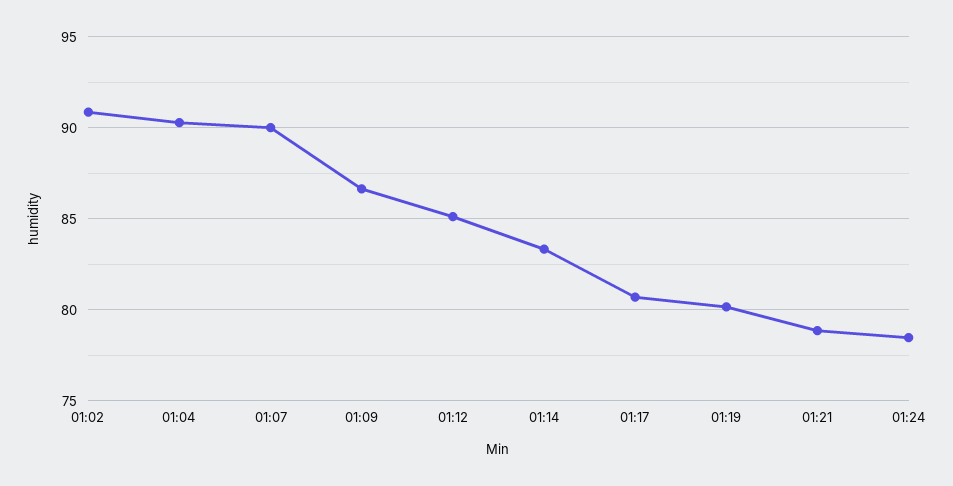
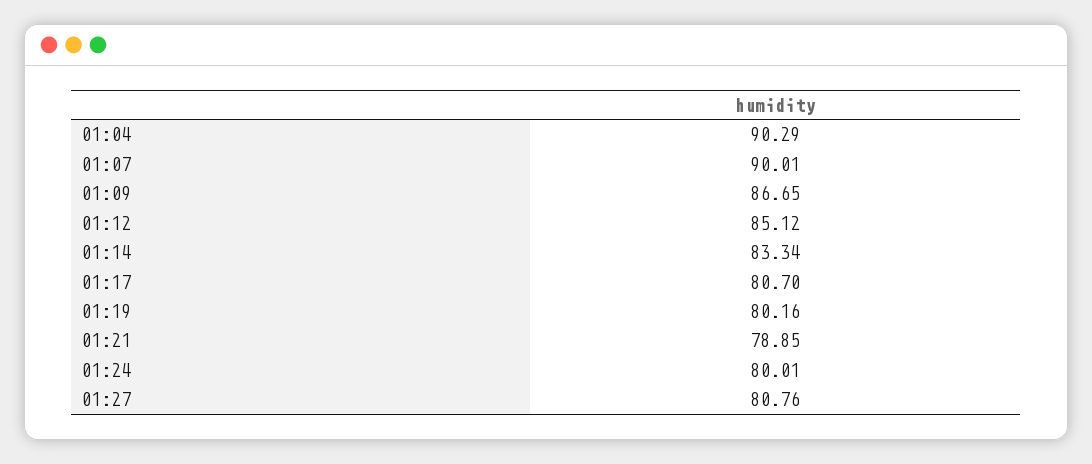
01:02: 91 -> none
01:24: 78.5 -> 80.01
01:27: none -> 80.76

